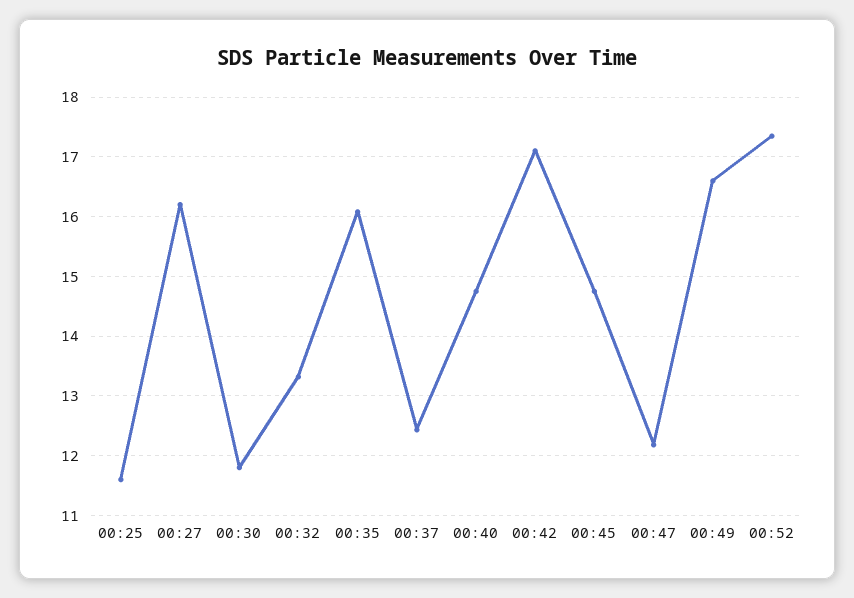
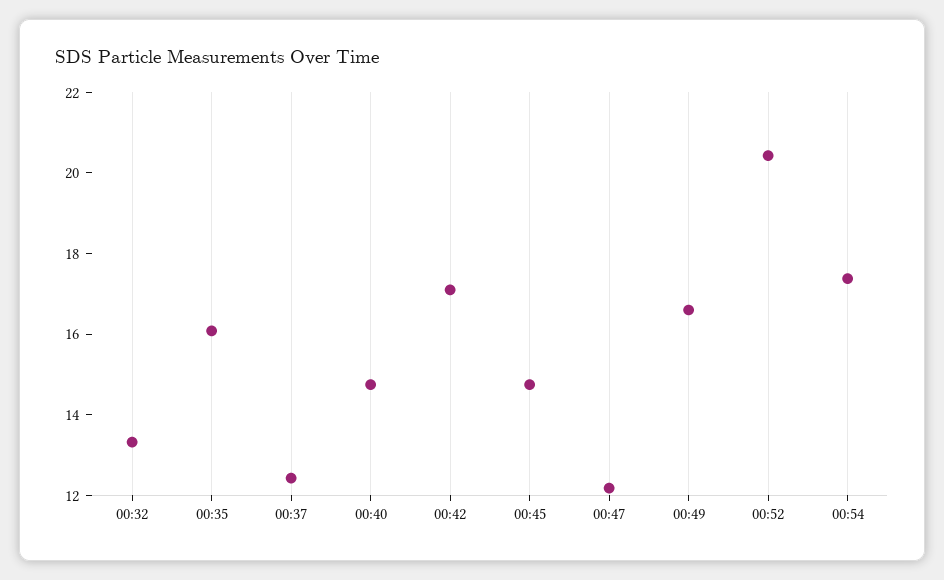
00:25: 11.6 -> none
00:27: 16.2 -> none
00:30: 11.8 -> none
00:52: 17.4 -> 20.5
00:54: none -> 17.5

